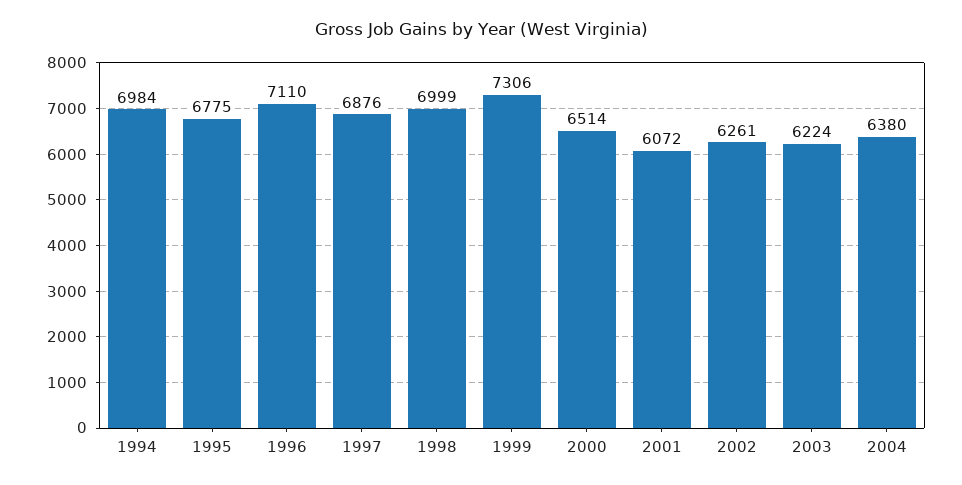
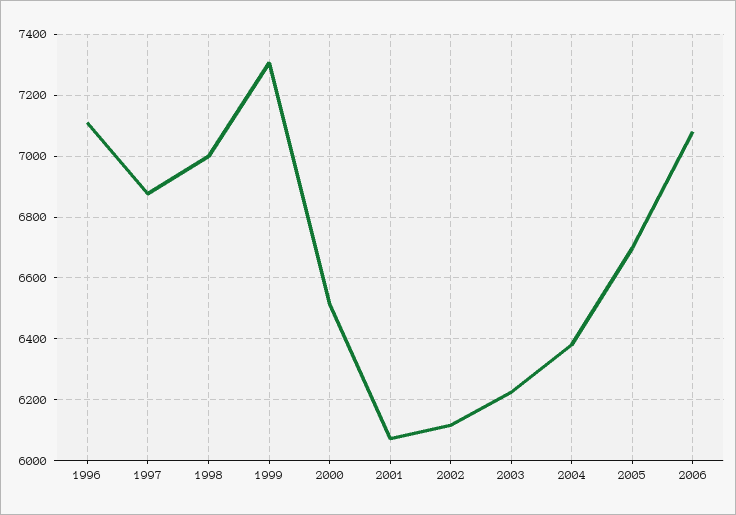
1994: 6984 -> none
1995: 6775 -> none
2002: 6261 -> 6120
2005: none -> 6700
2006: none -> 7080

